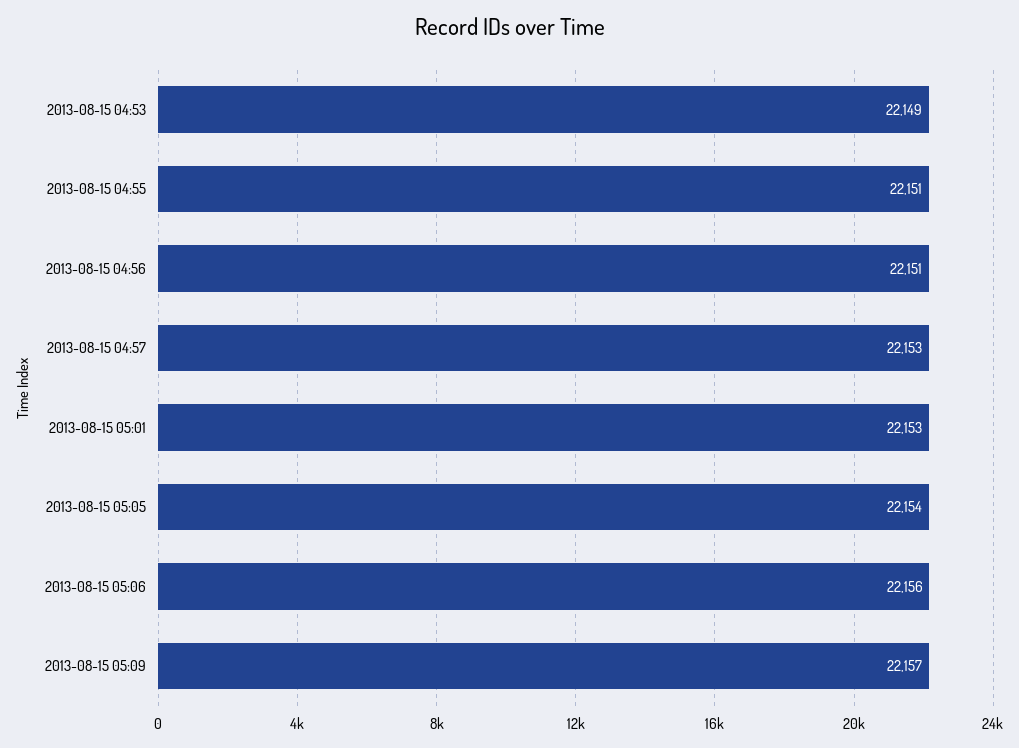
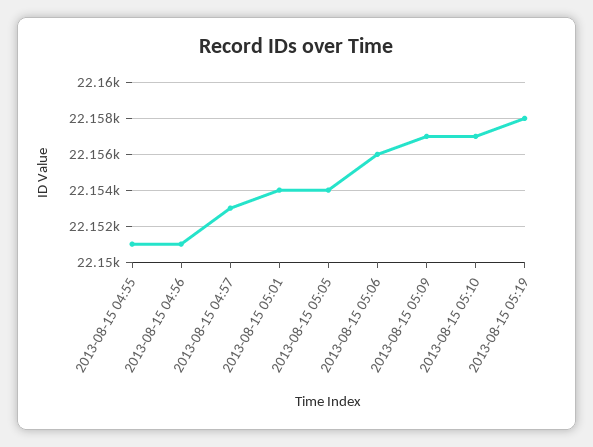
2013-08-15 04:53: 22149 -> none
2013-08-15 05:01: 22153 -> 22154
2013-08-15 05:10: none -> 22157
2013-08-15 05:19: none -> 22158

